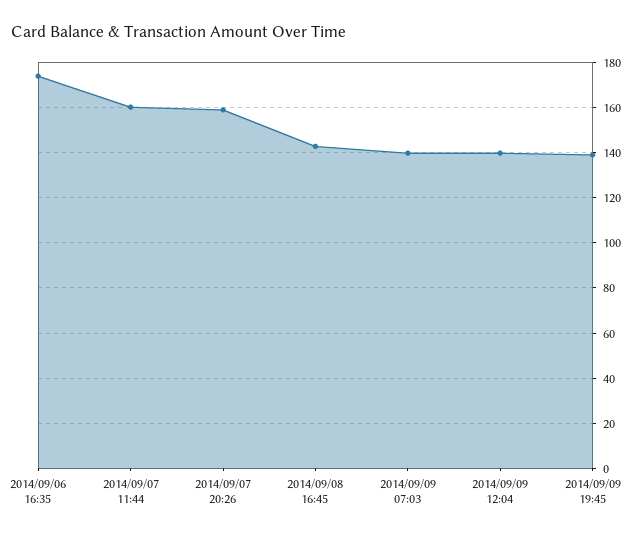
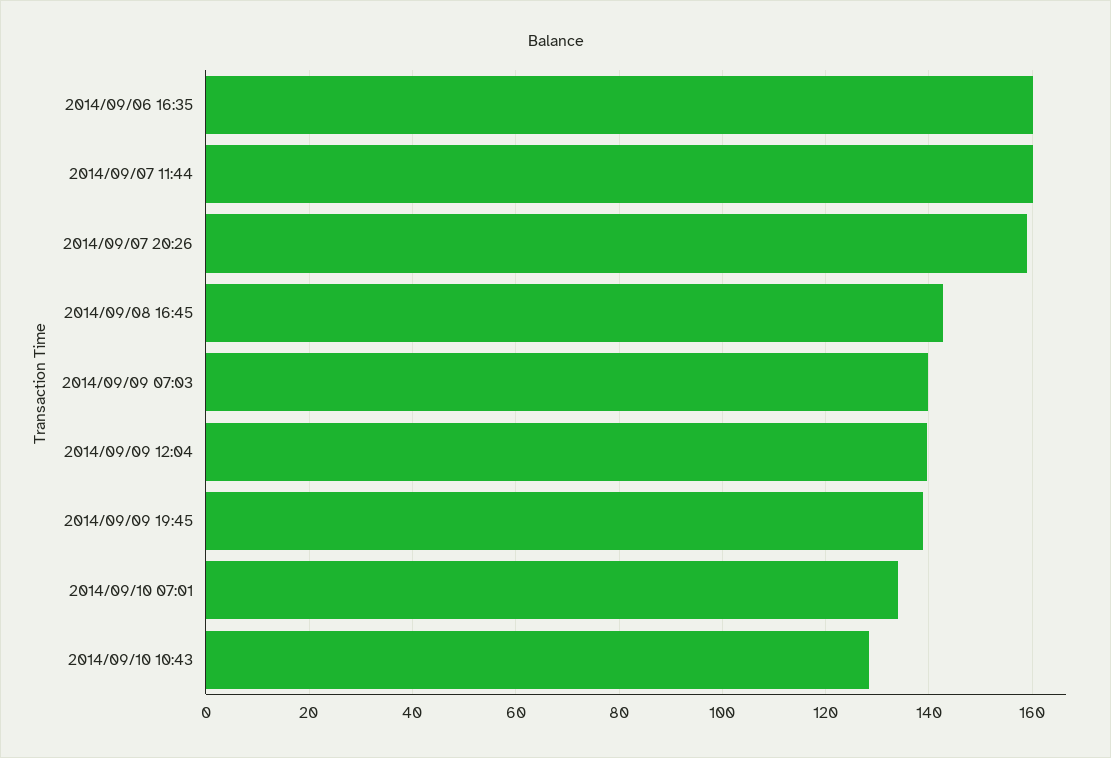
2014/09/06 16:35: 175 -> 160
2014/09/10 07:01: none -> 134
2014/09/10 10:43: none -> 128

